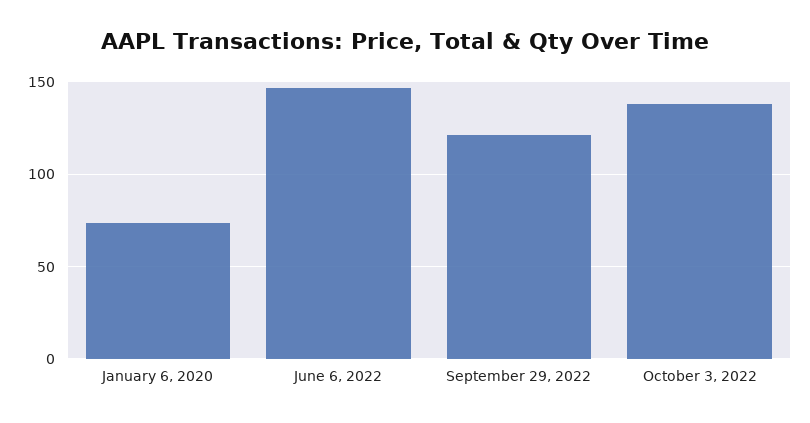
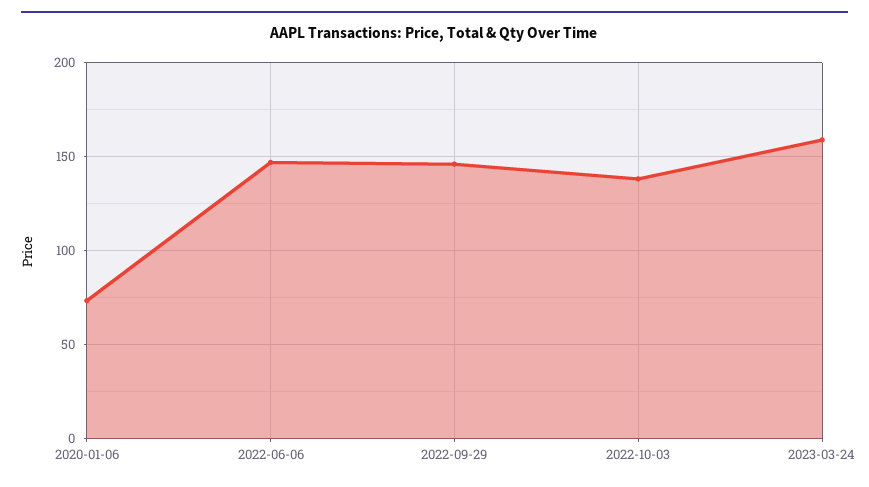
September 29, 2022: 120 -> 145
2023-03-24: none -> 160

